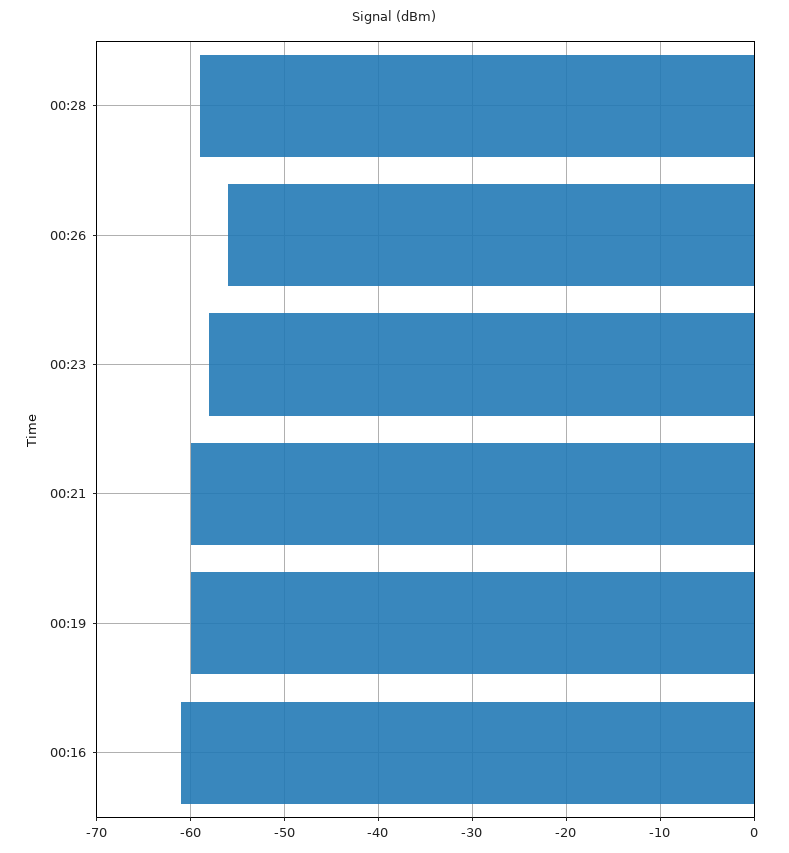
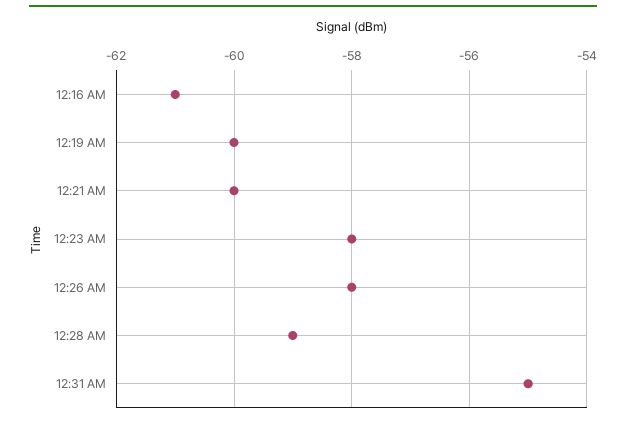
00:26: -56 -> -58
12:31 AM: none -> -55

